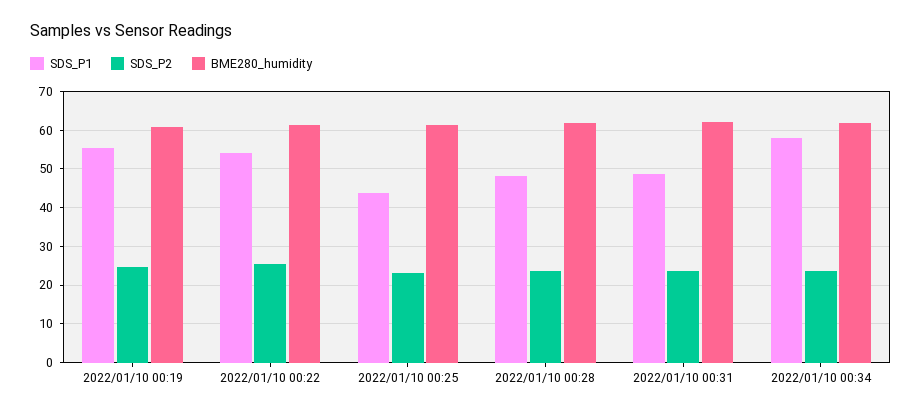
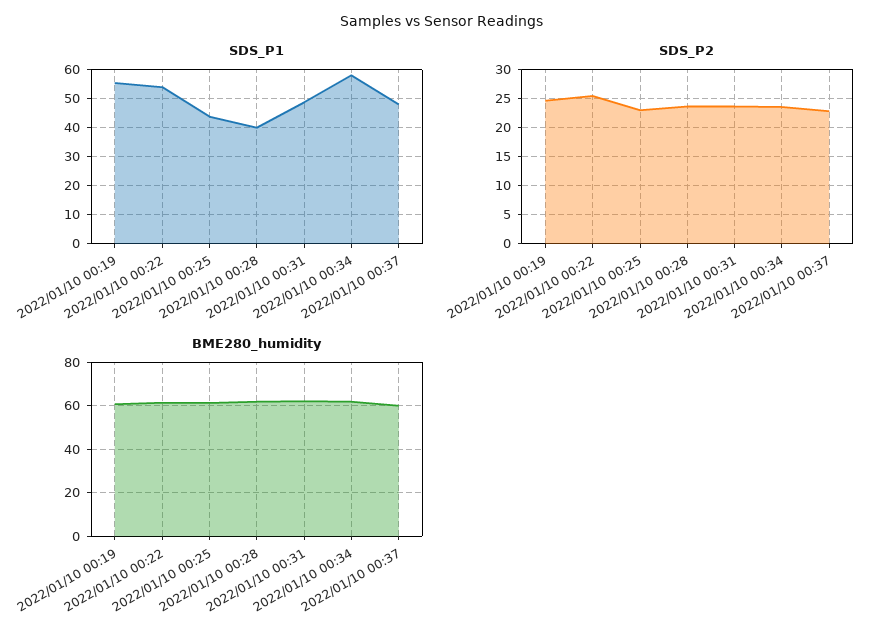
SDS_P1, 2022/01/10 00:28: 48 -> 40
SDS_P1, 2022/01/10 00:37: none -> 47.5
SDS_P2, 2022/01/10 00:37: none -> 22.5
BME280_humidity, 2022/01/10 00:37: none -> 60

